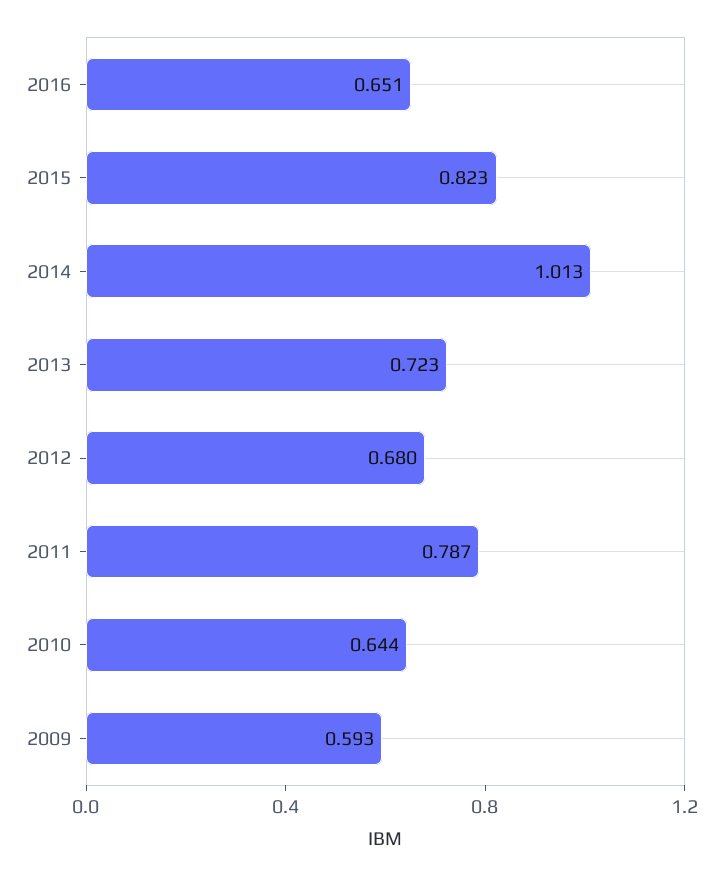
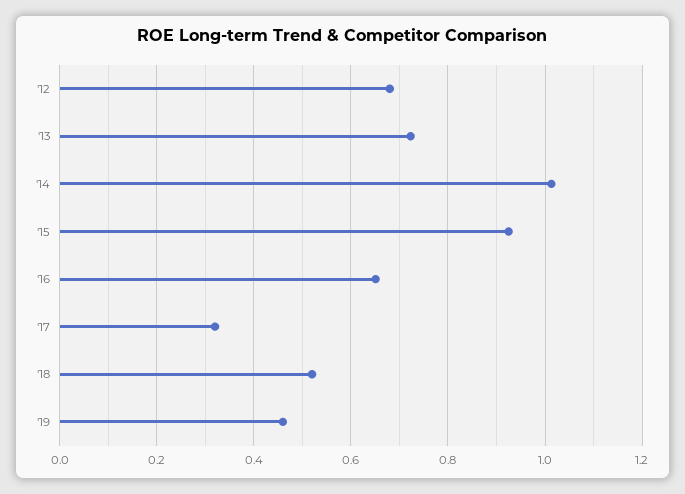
2015: 0.823 -> 0.92
2011: 0.787 -> none
2010: 0.644 -> none
2009: 0.593 -> none
'17: none -> 0.32
'18: none -> 0.52
'19: none -> 0.46

